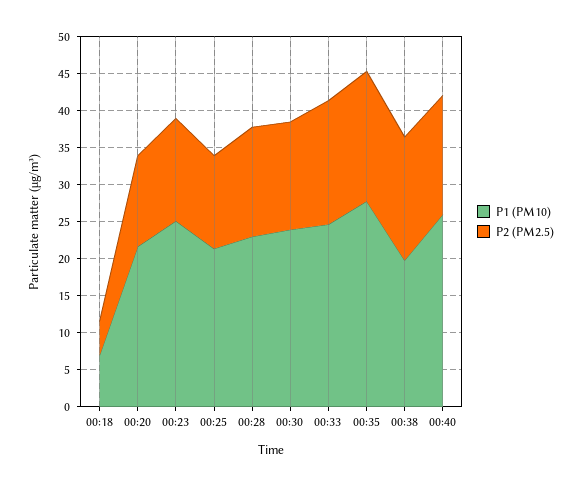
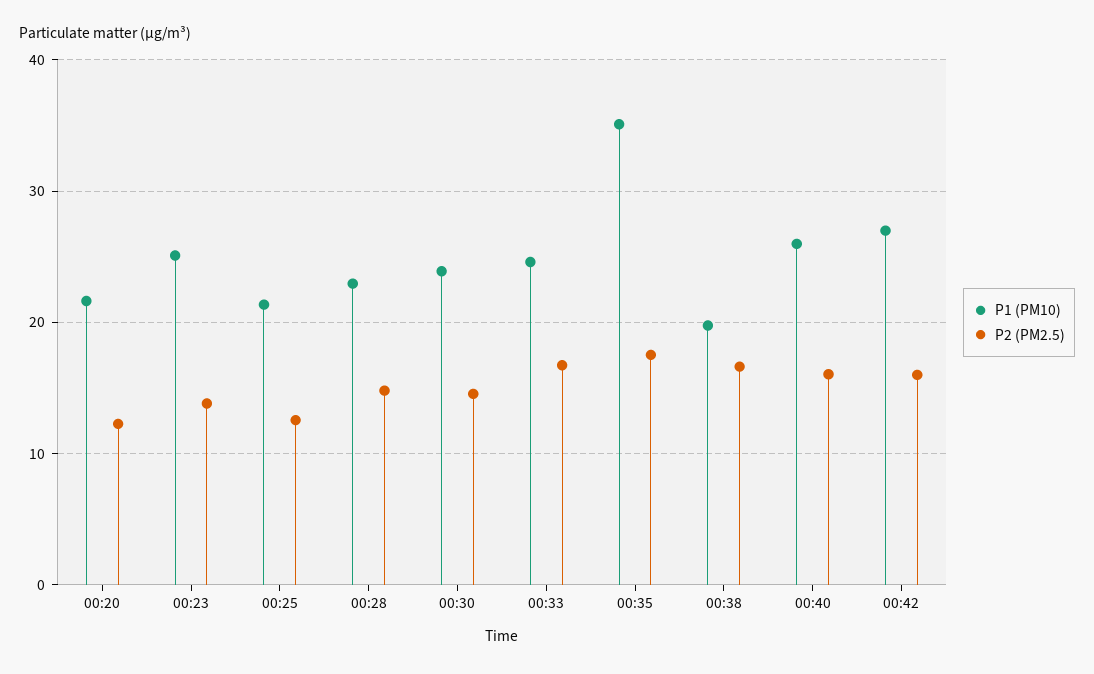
P1 (PM10), 00:18: 7.5 -> none
P2 (PM2.5), 00:18: 5 -> none
P1 (PM10), 00:35: 27.5 -> 35
P1 (PM10), 00:42: none -> 27
P2 (PM2.5), 00:42: none -> 16

